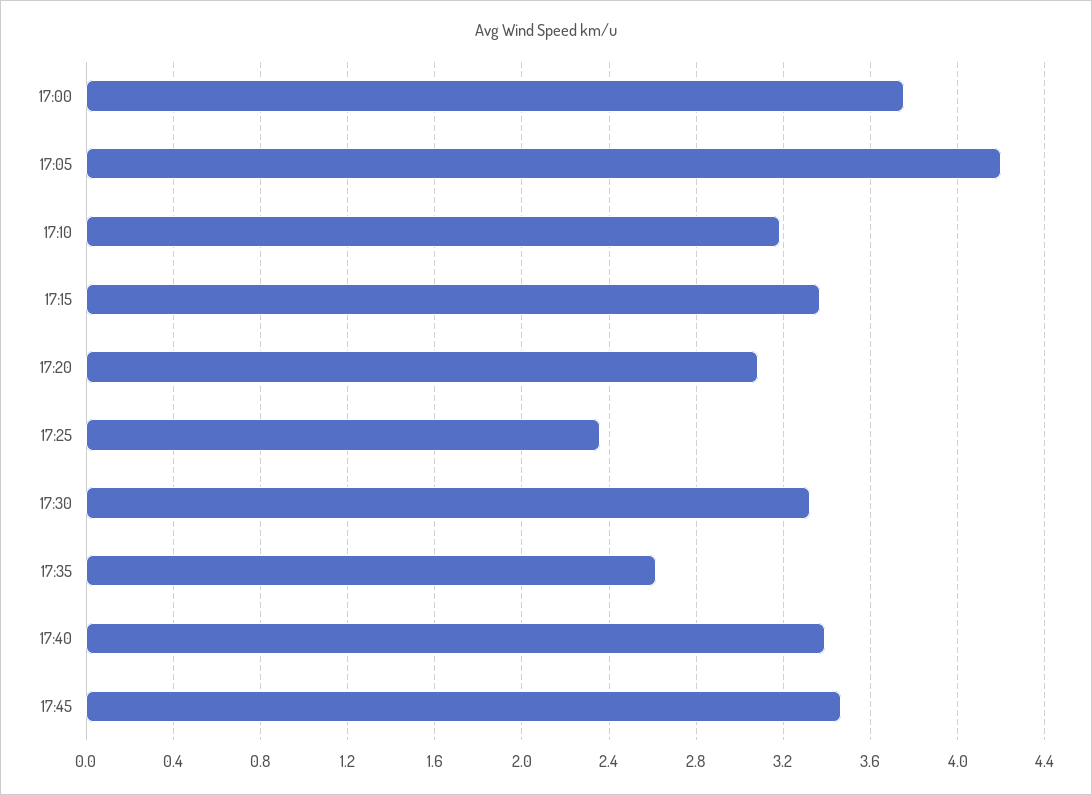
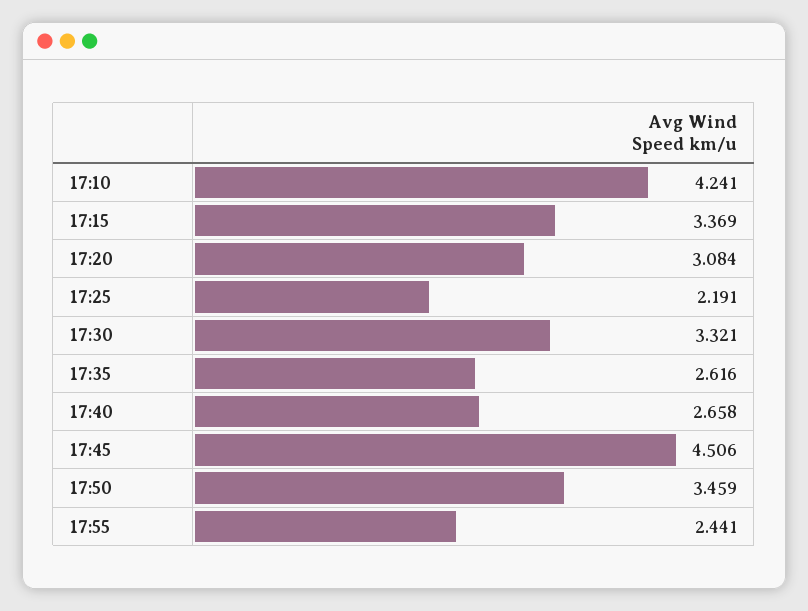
17:00: 3.75 -> none
17:05: 4.2 -> none
17:10: 3.2 -> 4.241
17:25: 2.35 -> 2.191
17:40: 3.4 -> 2.658
17:45: 3.45 -> 4.506
17:50: none -> 3.459
17:55: none -> 2.441

